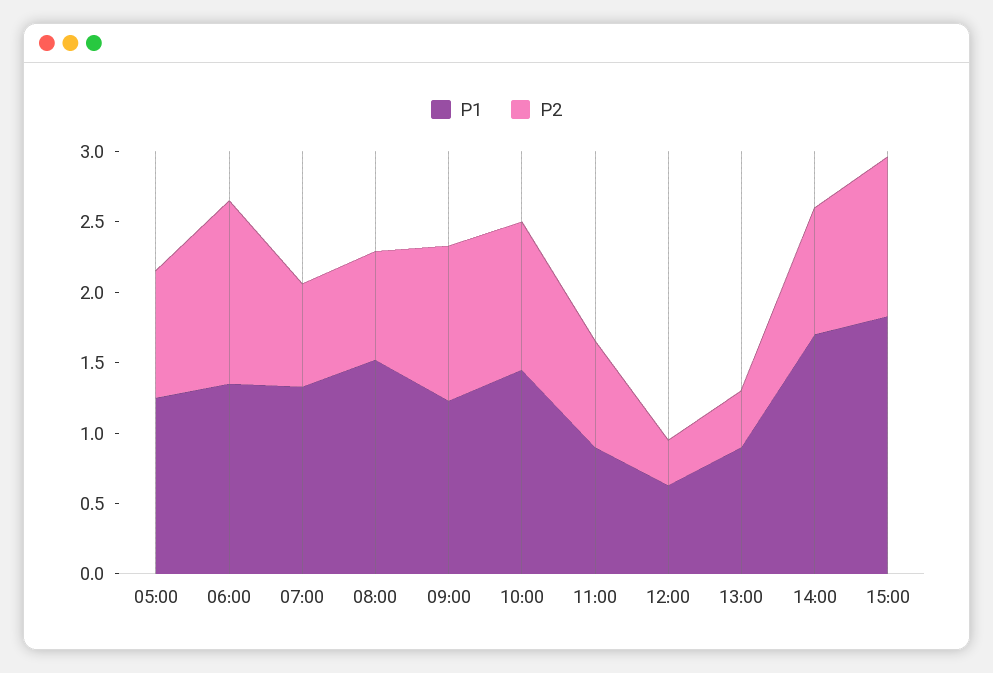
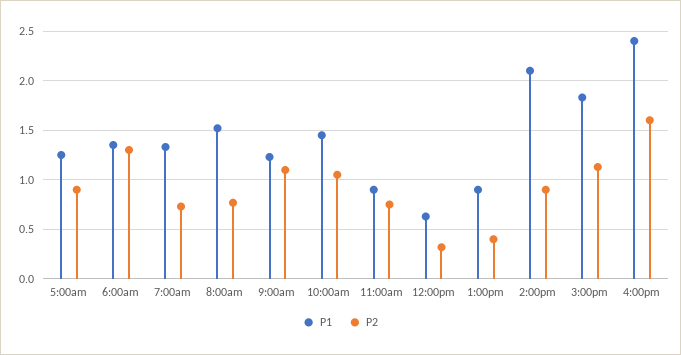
P1, 14:00: 1.7 -> 2.1
P1, 4:00pm: none -> 2.4
P2, 4:00pm: none -> 1.6

